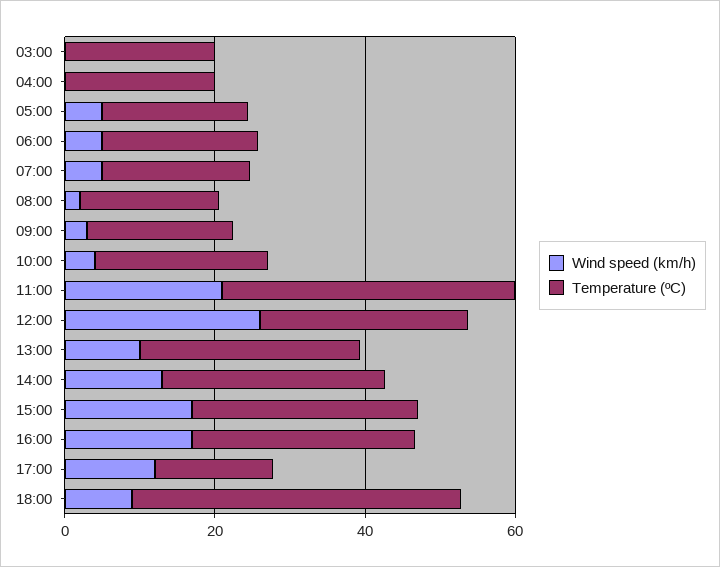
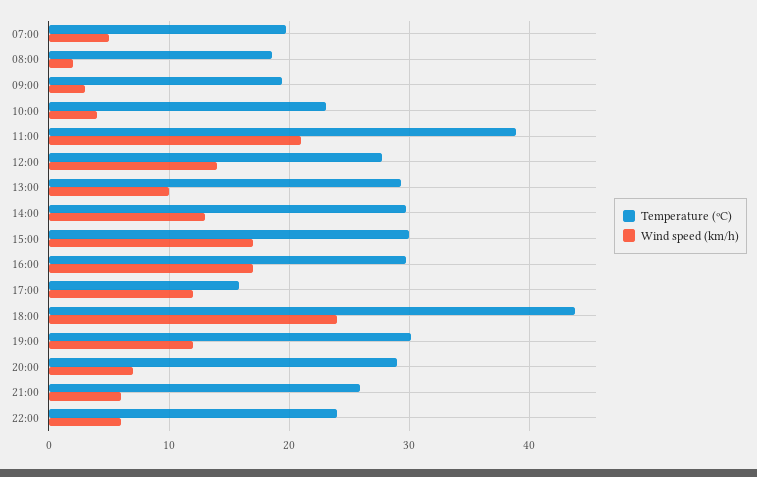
Wind speed (km/h), 03:00: 0 -> none
Temperature (ºC), 03:00: 20 -> none
Wind speed (km/h), 04:00: 0 -> none
Temperature (ºC), 04:00: 20 -> none
Wind speed (km/h), 05:00: 5 -> none
Temperature (ºC), 05:00: 20 -> none
Wind speed (km/h), 06:00: 5 -> none
Temperature (ºC), 06:00: 20 -> none
Wind speed (km/h), 12:00: 25 -> 14
Wind speed (km/h), 18:00: 10 -> 24
Temperature (ºC), 19:00: none -> 30
Wind speed (km/h), 19:00: none -> 12
Temperature (ºC), 20:00: none -> 29
Wind speed (km/h), 20:00: none -> 7
Temperature (ºC), 21:00: none -> 26
Wind speed (km/h), 21:00: none -> 6
Temperature (ºC), 22:00: none -> 24
Wind speed (km/h), 22:00: none -> 6

